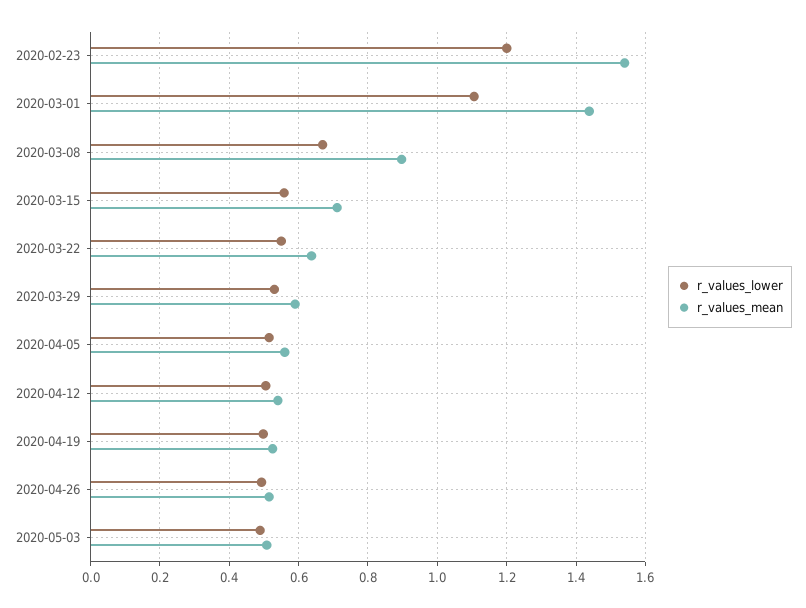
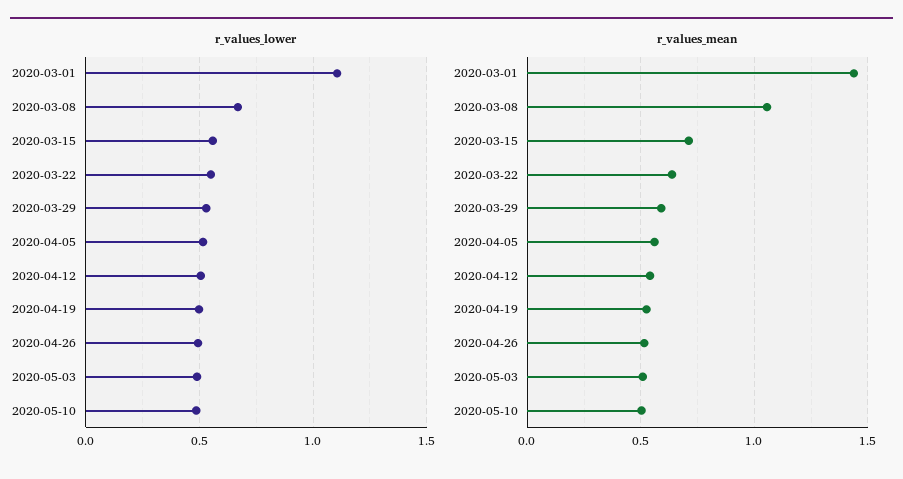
r_values_lower, 2020-02-23: 1.2 -> none
r_values_mean, 2020-02-23: 1.54 -> none
r_values_mean, 2020-03-08: 0.9 -> 1.05
r_values_lower, 2020-05-10: none -> 0.5
r_values_mean, 2020-05-10: none -> 0.5

